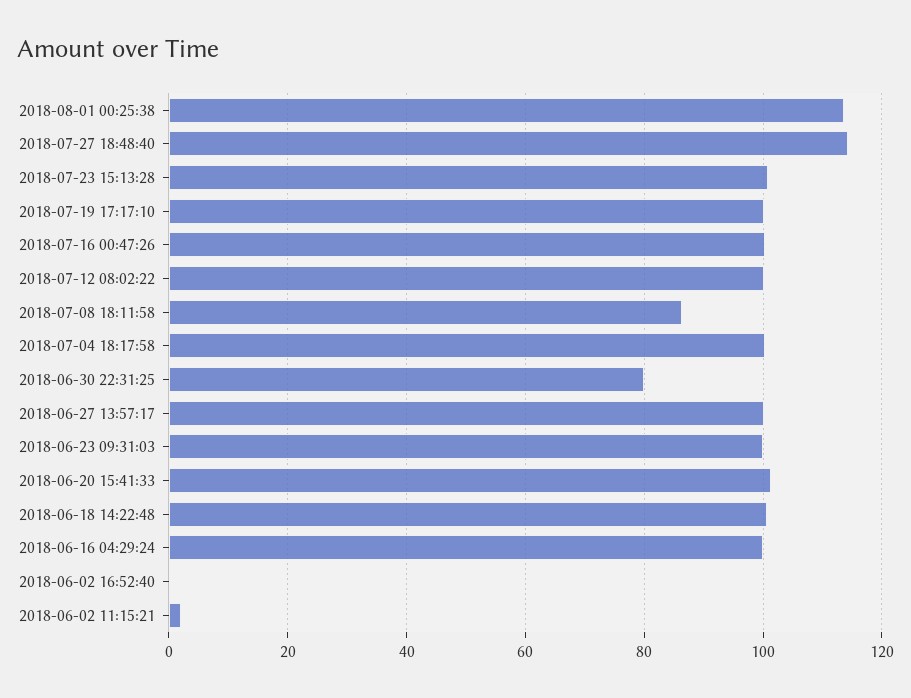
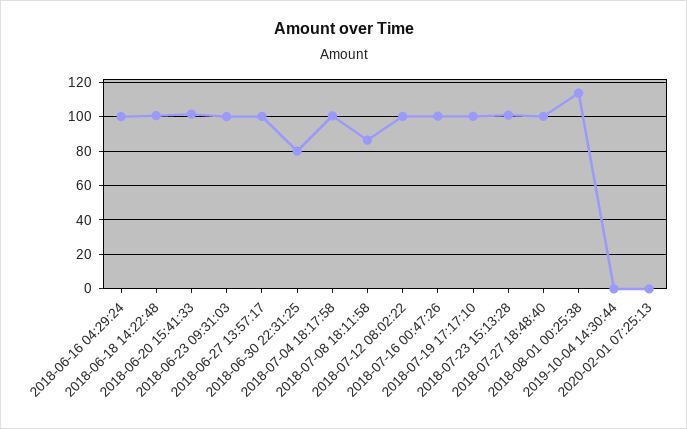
2018-07-27 18:48:40: 114 -> 100
2018-06-02 16:52:40: 0 -> none
2018-06-02 11:15:21: 2 -> none
2019-10-04 14:30:44: none -> 0
2020-02-01 07:25:13: none -> 0

